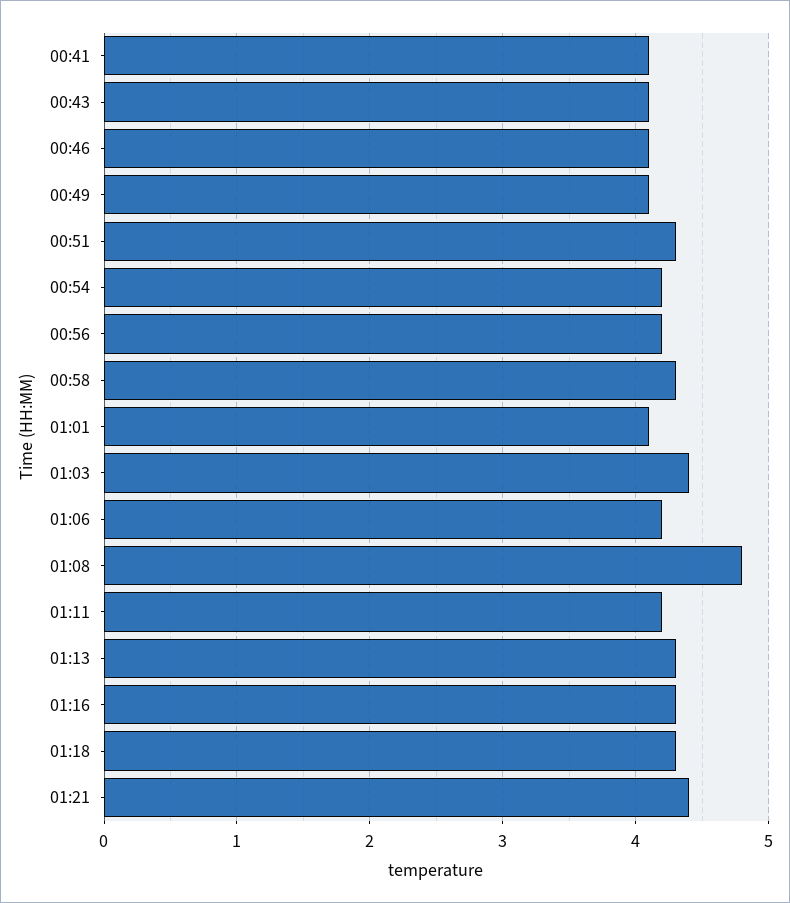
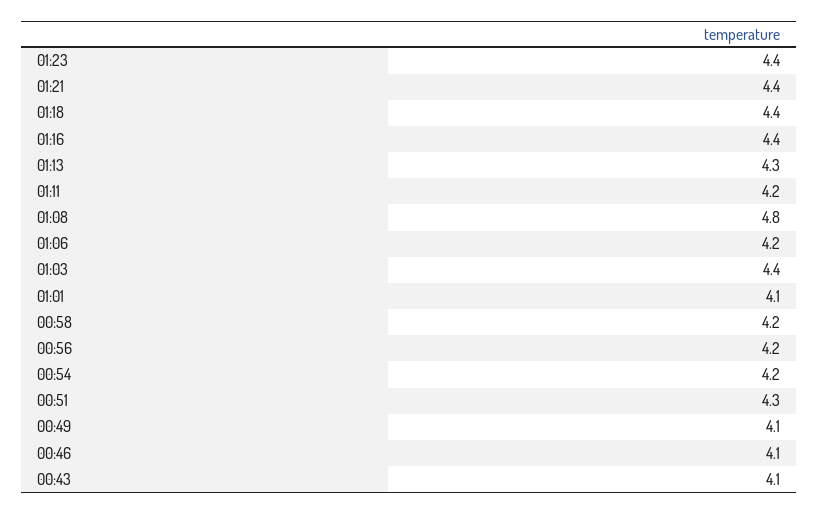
00:41: 4.1 -> none
00:58: 4.3 -> 4.2
01:16: 4.3 -> 4.4
01:18: 4.3 -> 4.4
01:23: none -> 4.4

